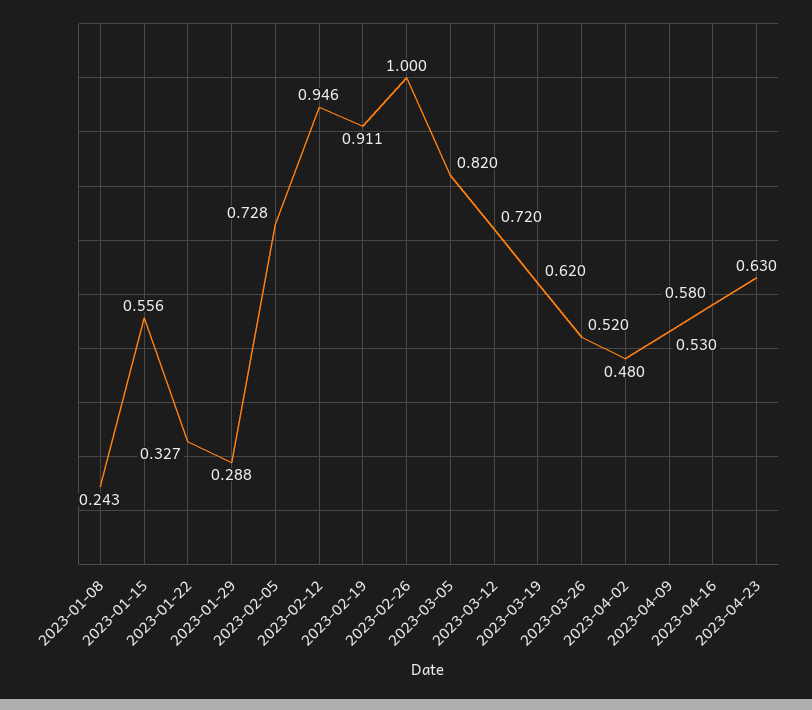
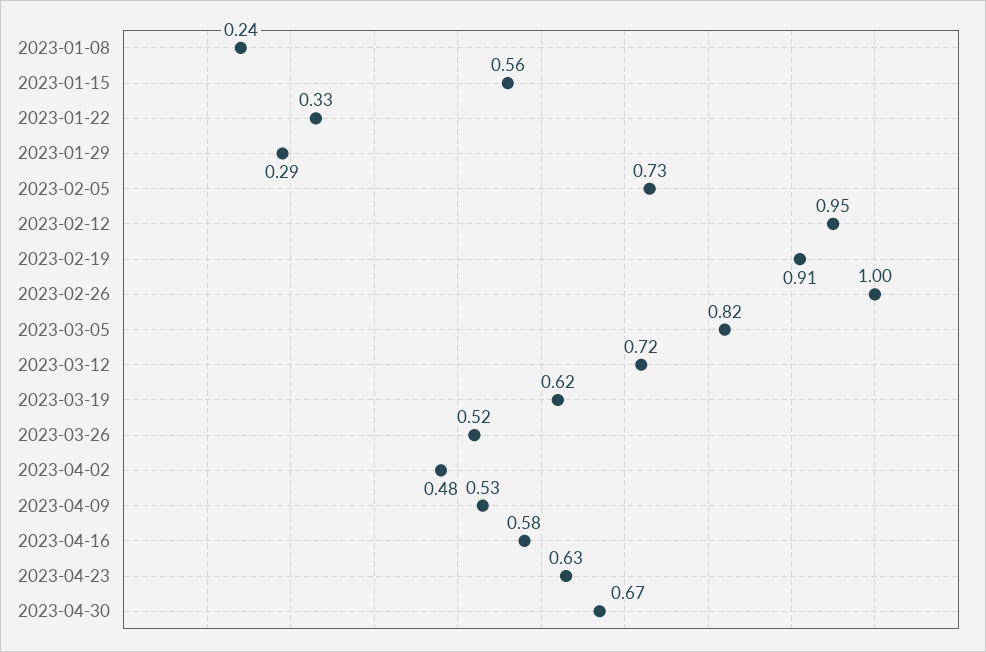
2023-04-30: none -> 0.67

